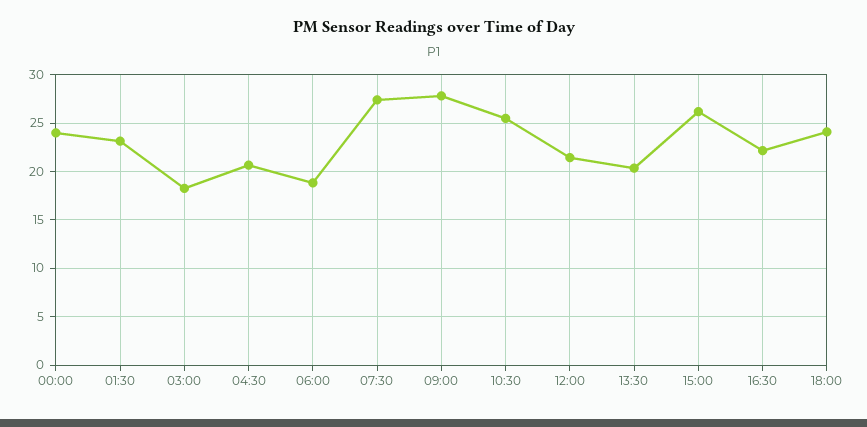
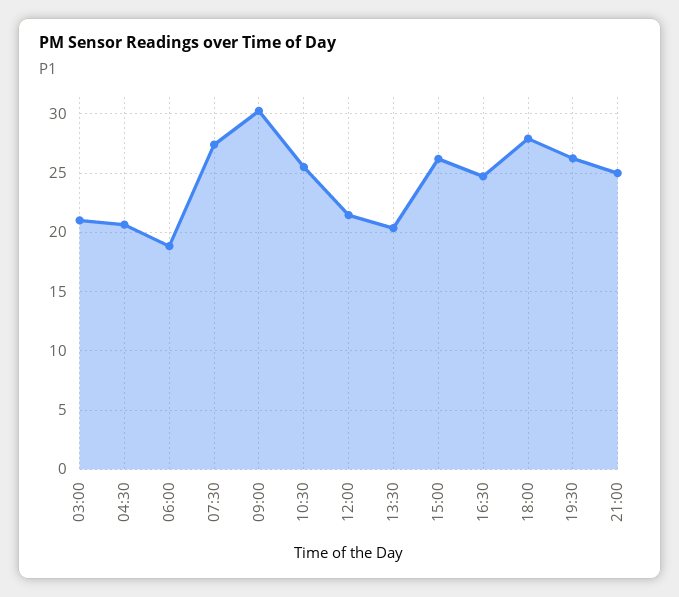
00:00: 24 -> none
01:30: 23 -> none
03:00: 18 -> 21
09:00: 28 -> 30
16:30: 22 -> 25
18:00: 24 -> 28
19:30: none -> 26
21:00: none -> 25

